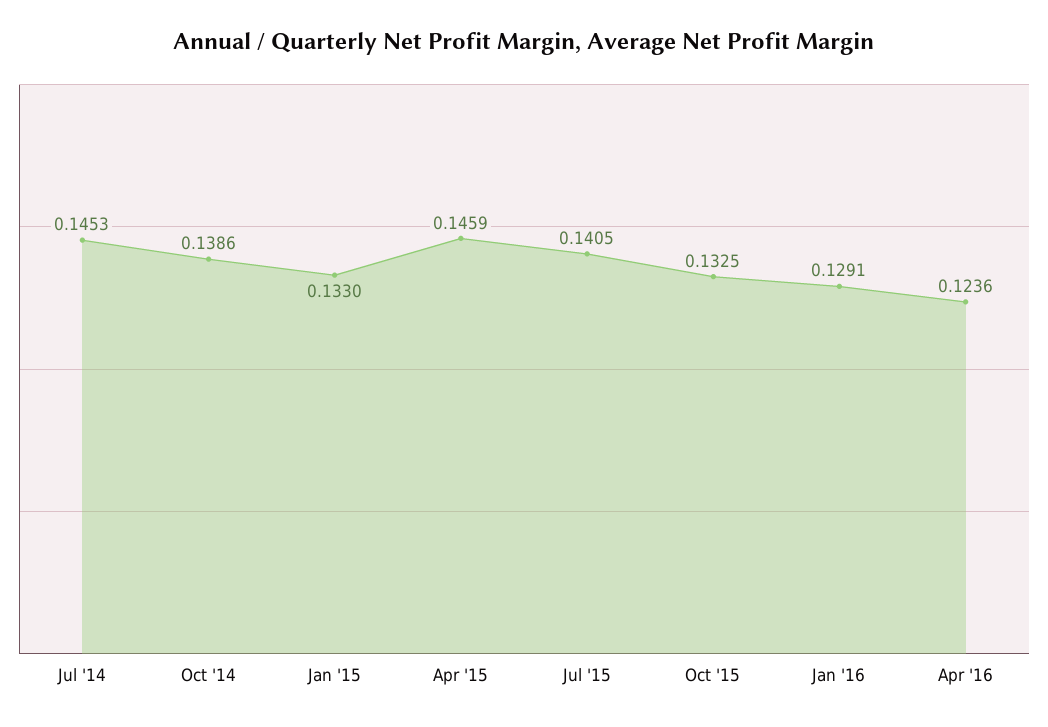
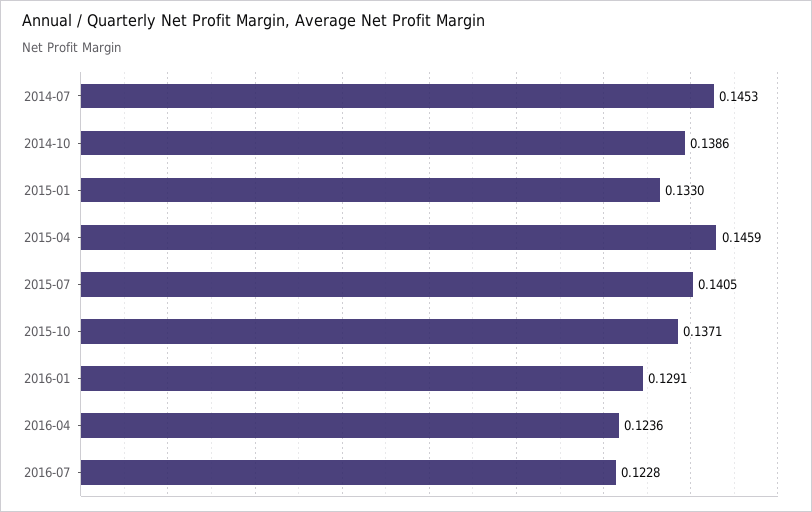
Oct '15: 0.1325 -> 0.1371
2016-07: none -> 0.1228

